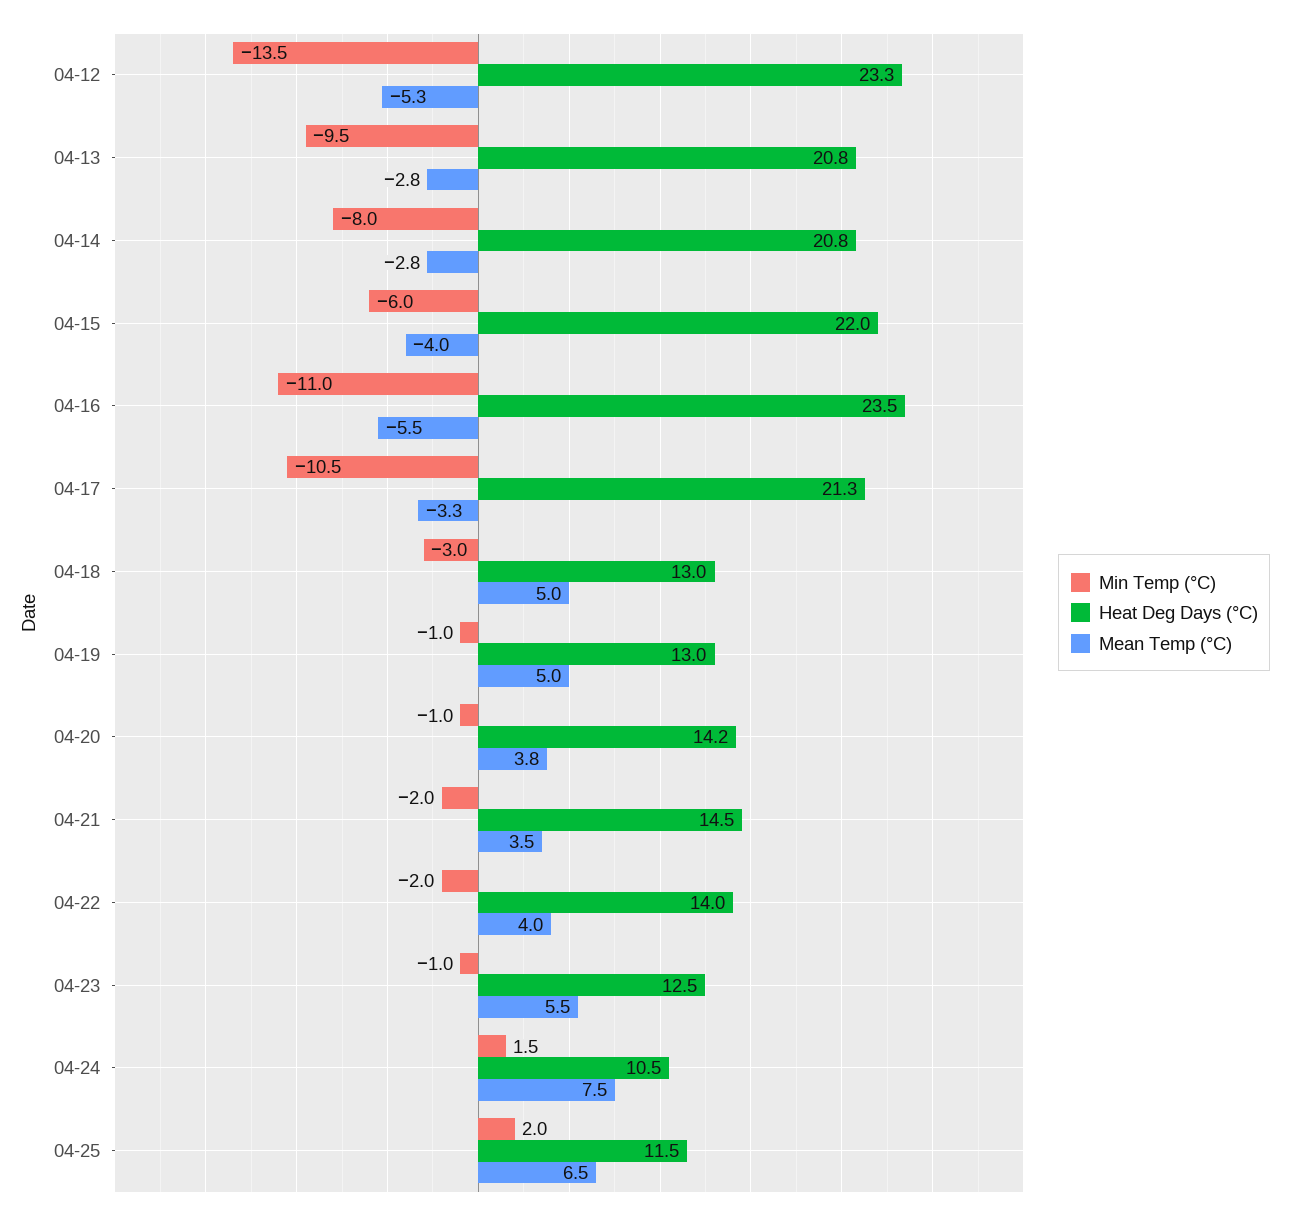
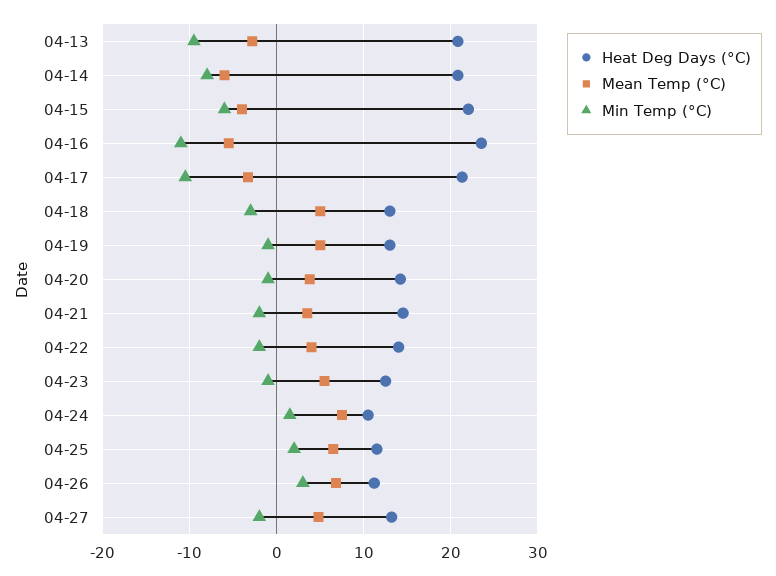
Min Temp (°C), 04-12: -13.5 -> none
Heat Deg Days (°C), 04-12: 23.3 -> none
Mean Temp (°C), 04-12: -5.3 -> none
Mean Temp (°C), 04-14: -2.8 -> -6
Heat Deg Days (°C), 04-26: none -> 11
Mean Temp (°C), 04-26: none -> 7
Min Temp (°C), 04-26: none -> 3
Heat Deg Days (°C), 04-27: none -> 13
Mean Temp (°C), 04-27: none -> 5
Min Temp (°C), 04-27: none -> -2

